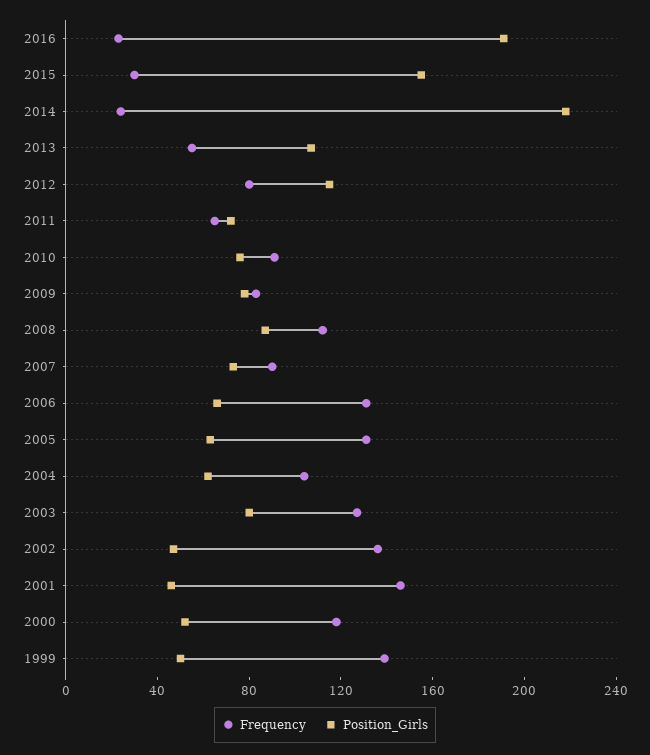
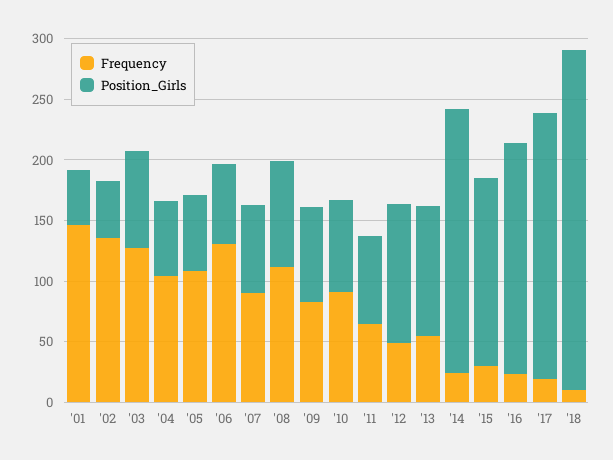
Frequency, 2012: 80 -> 50
Frequency, 2005: 130 -> 110
Frequency, 2000: 120 -> none
Position_Girls, 2000: 50 -> none
Frequency, 1999: 140 -> none
Position_Girls, 1999: 50 -> none
Frequency, '17: none -> 20
Position_Girls, '17: none -> 220
Frequency, '18: none -> 10
Position_Girls, '18: none -> 280

